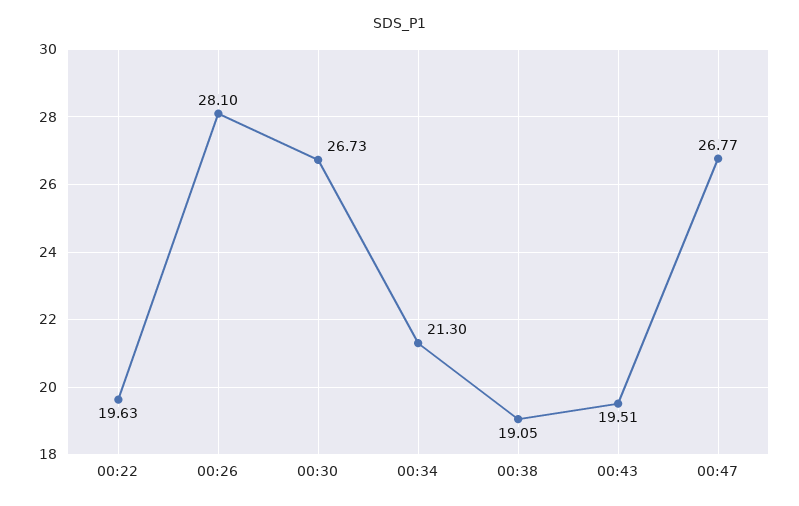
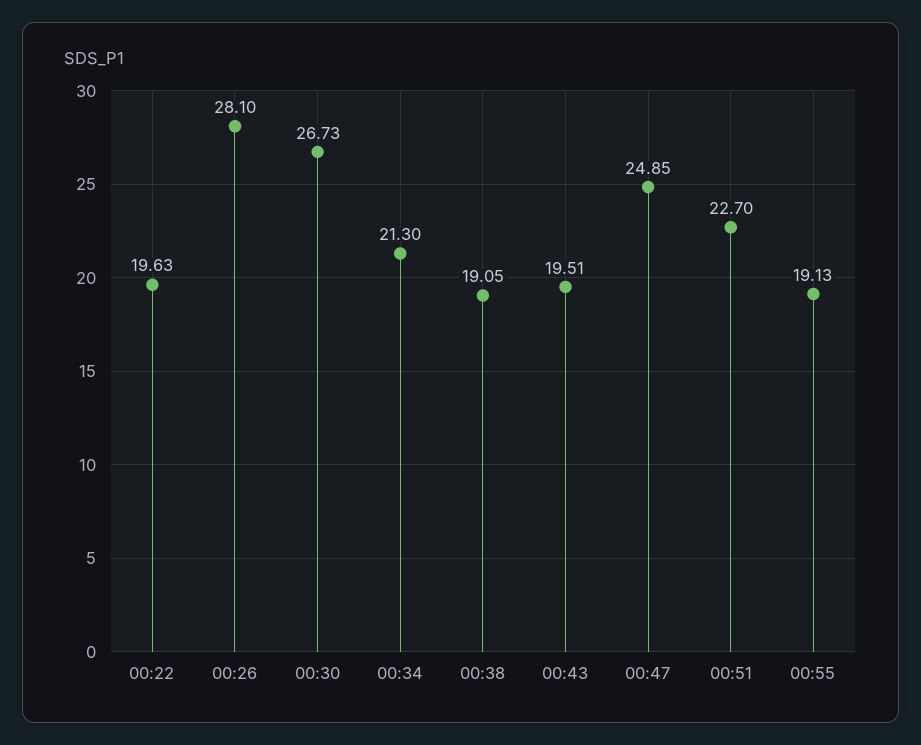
00:47: 26.77 -> 24.85
00:51: none -> 22.7
00:55: none -> 19.13

